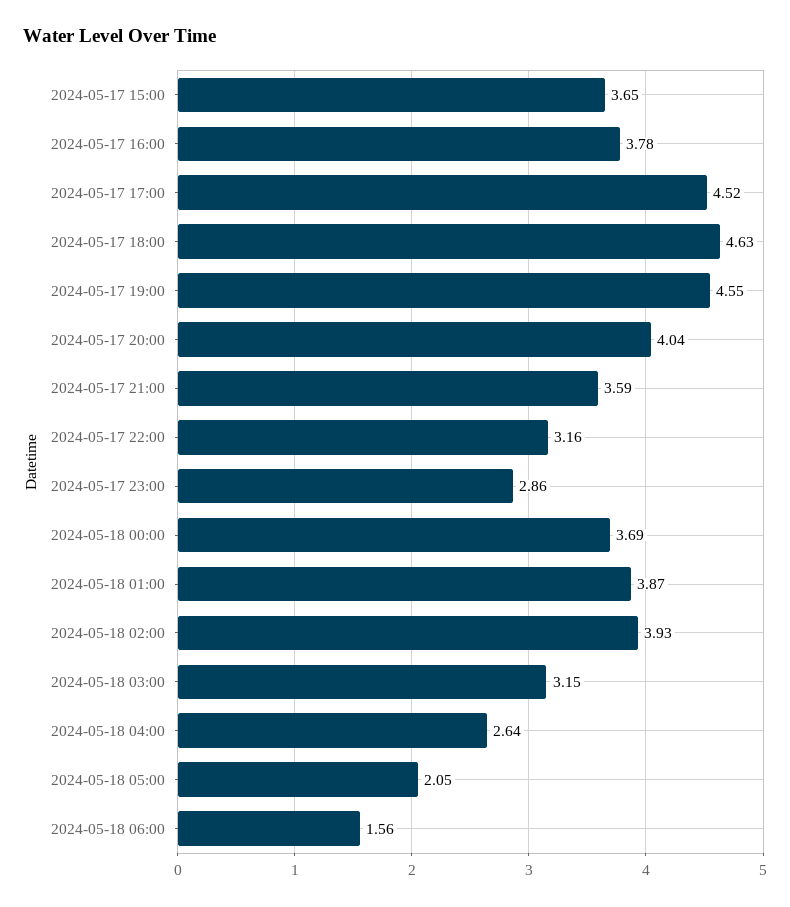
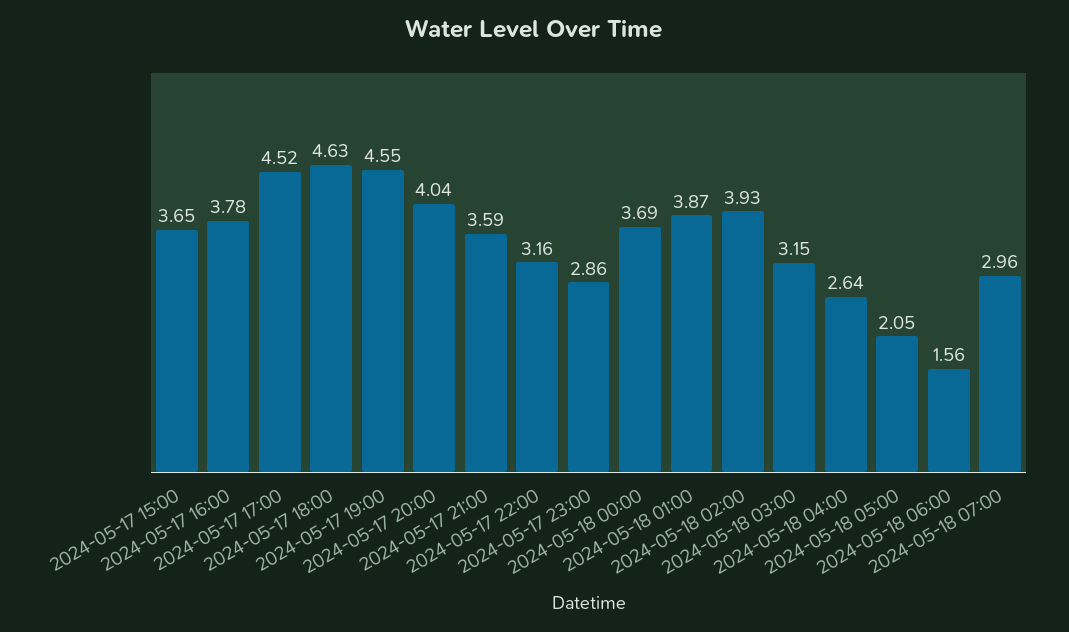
2024-05-18 07:00: none -> 2.96

